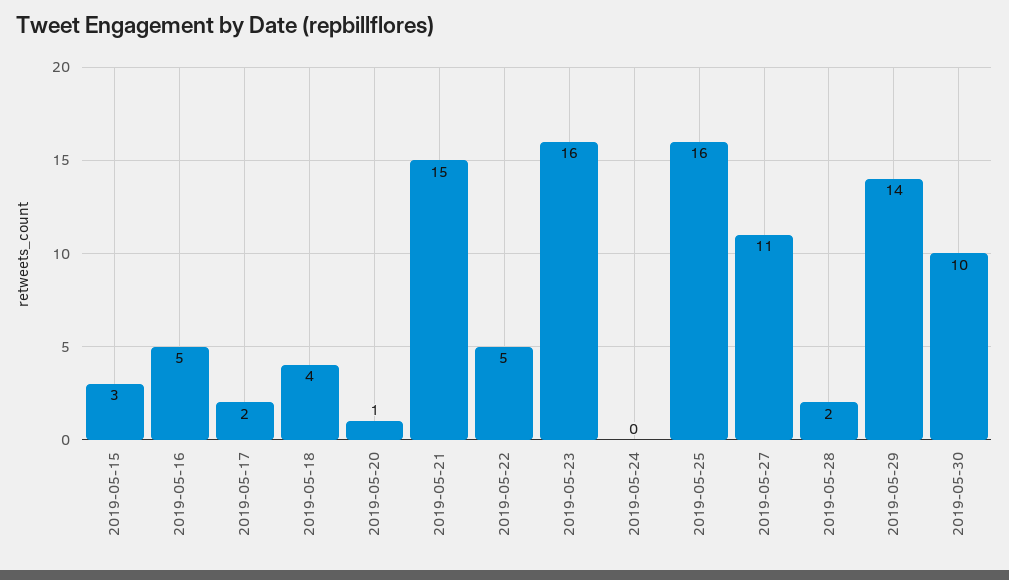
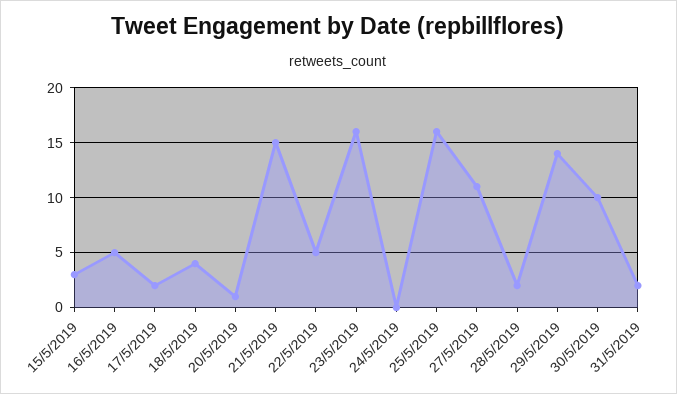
31/5/2019: none -> 2

